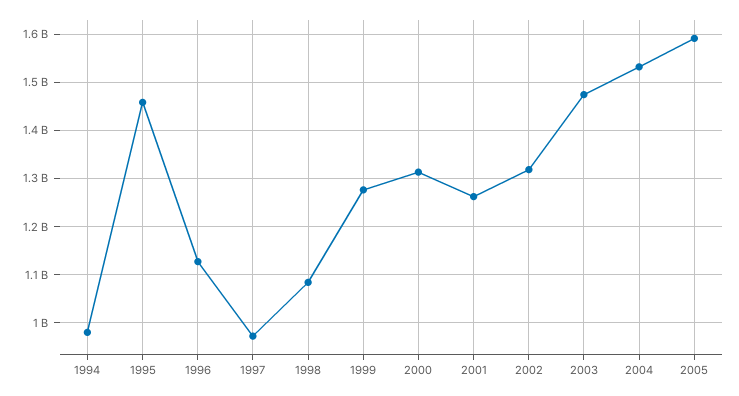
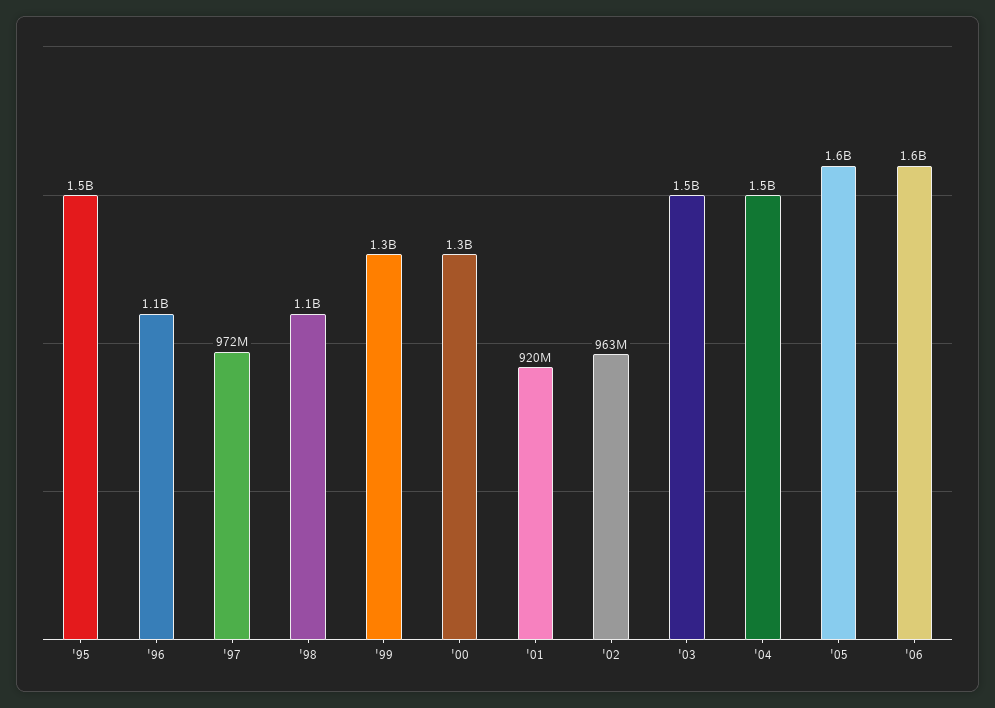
1994: 980000000 -> none
2001: 1260000000 -> 920000000
2002: 1320000000 -> 963000000
'06: none -> 1600000000

